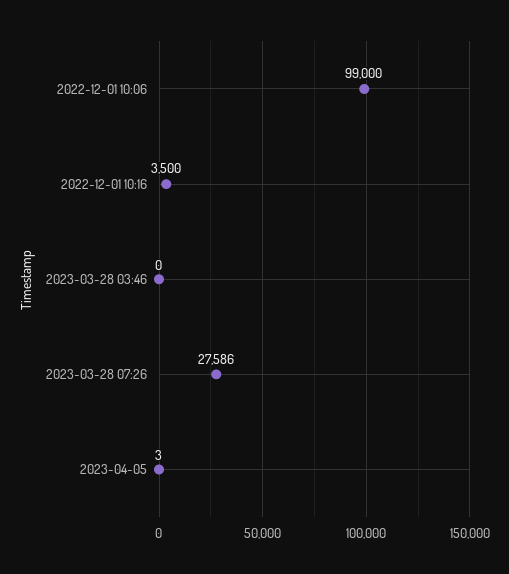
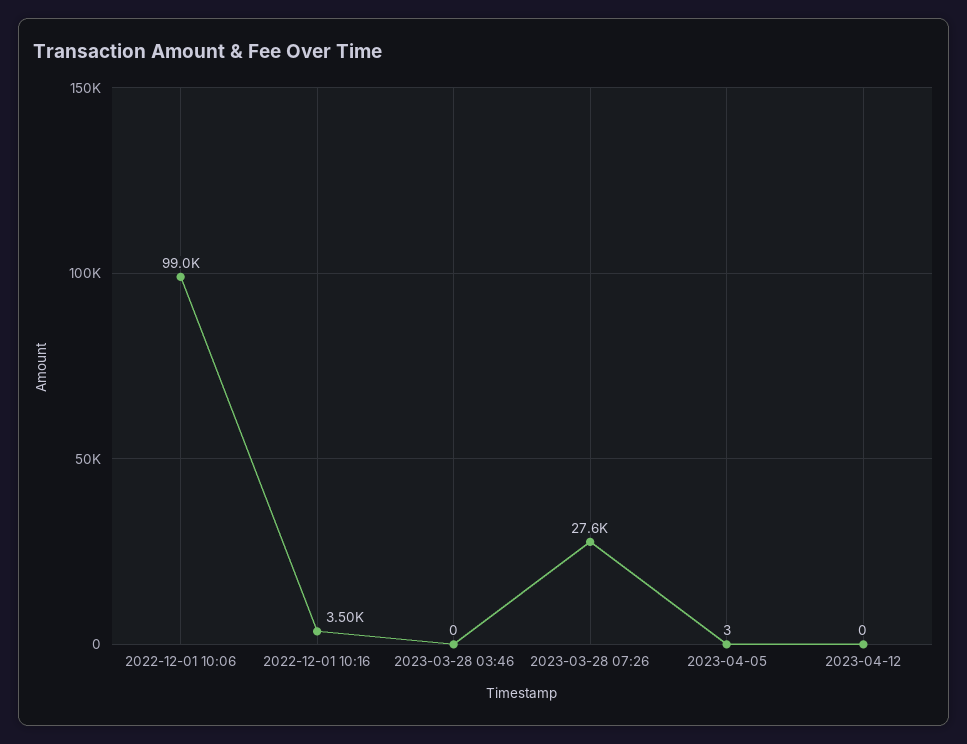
2023-04-12: none -> 0

